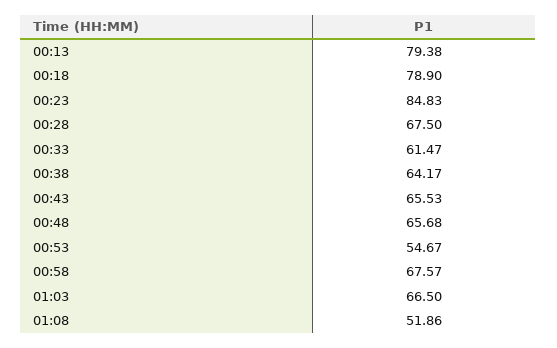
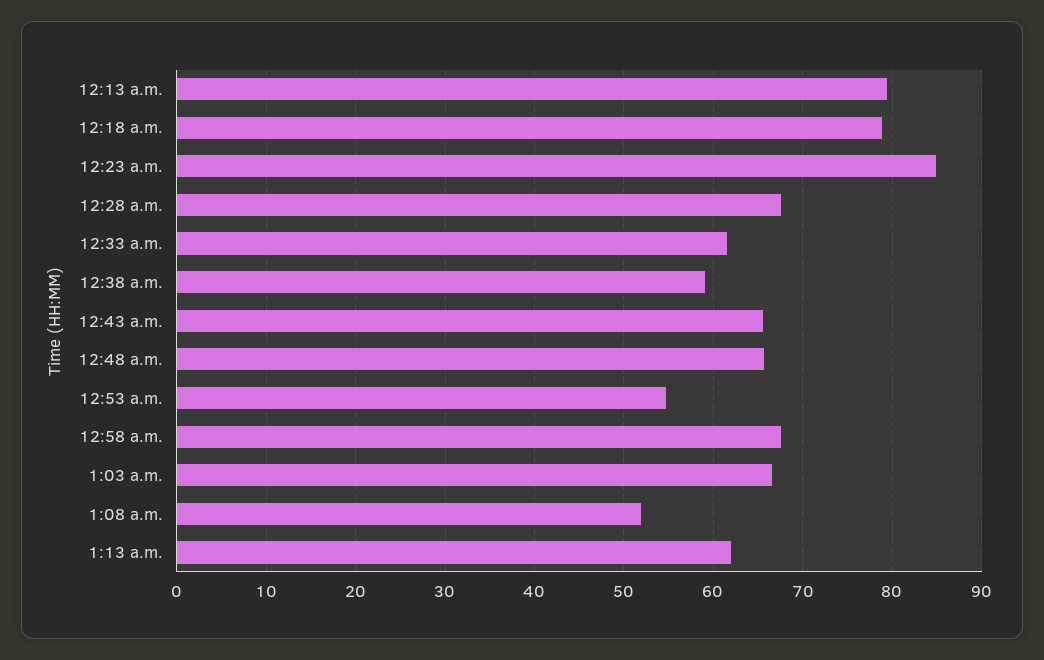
00:38: 64.17 -> 59
1:13 a.m.: none -> 62

